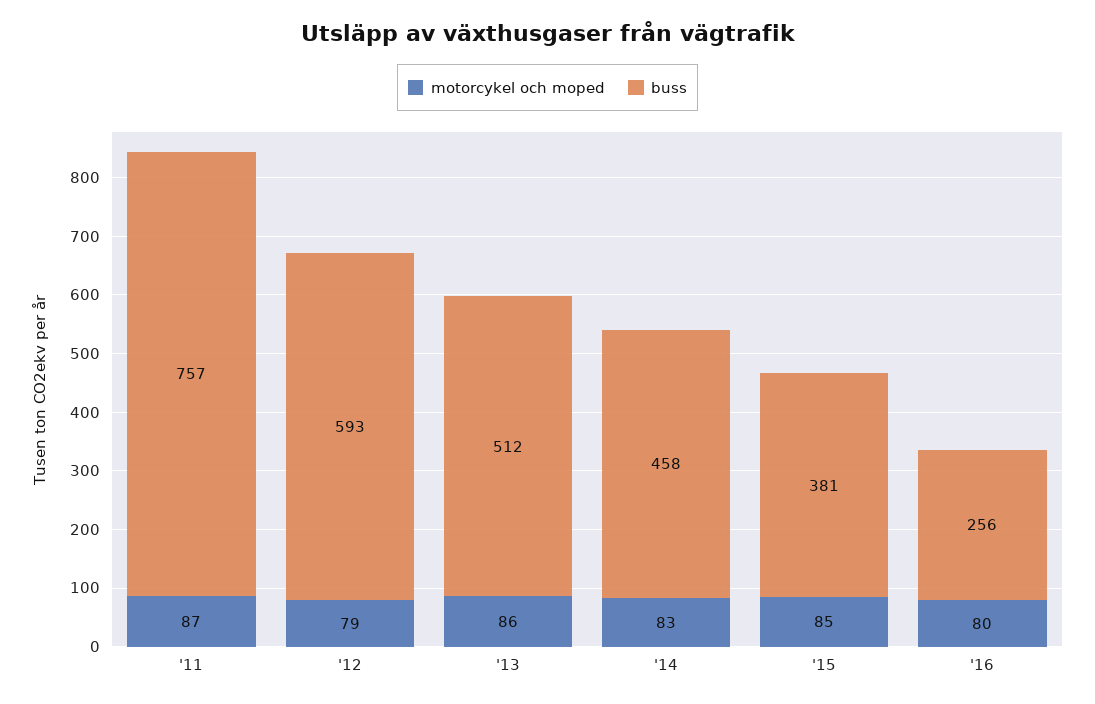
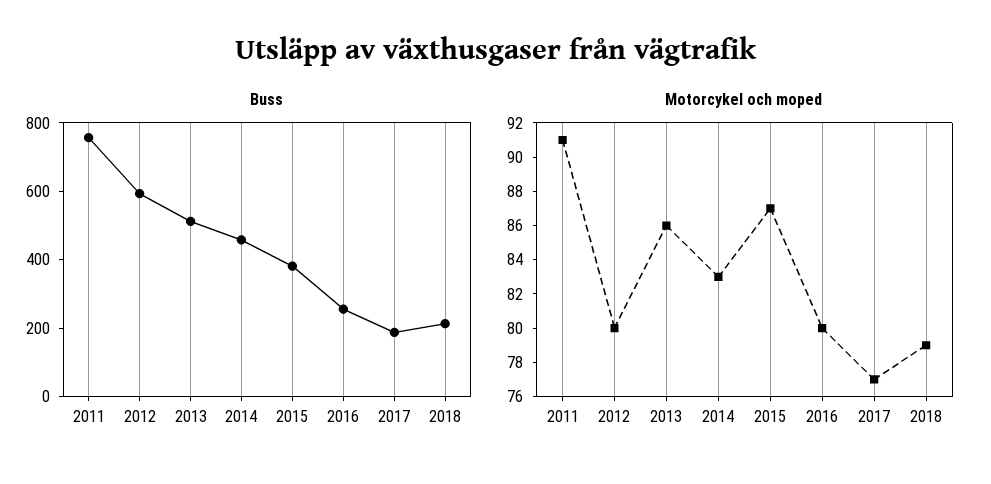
motorcykel och moped, '11: 87 -> 91
motorcykel och moped, '12: 79 -> 80
motorcykel och moped, '15: 85 -> 87
buss, 2017: none -> 200
buss, 2018: none -> 200
motorcykel och moped, 2017: none -> 77
motorcykel och moped, 2018: none -> 79

